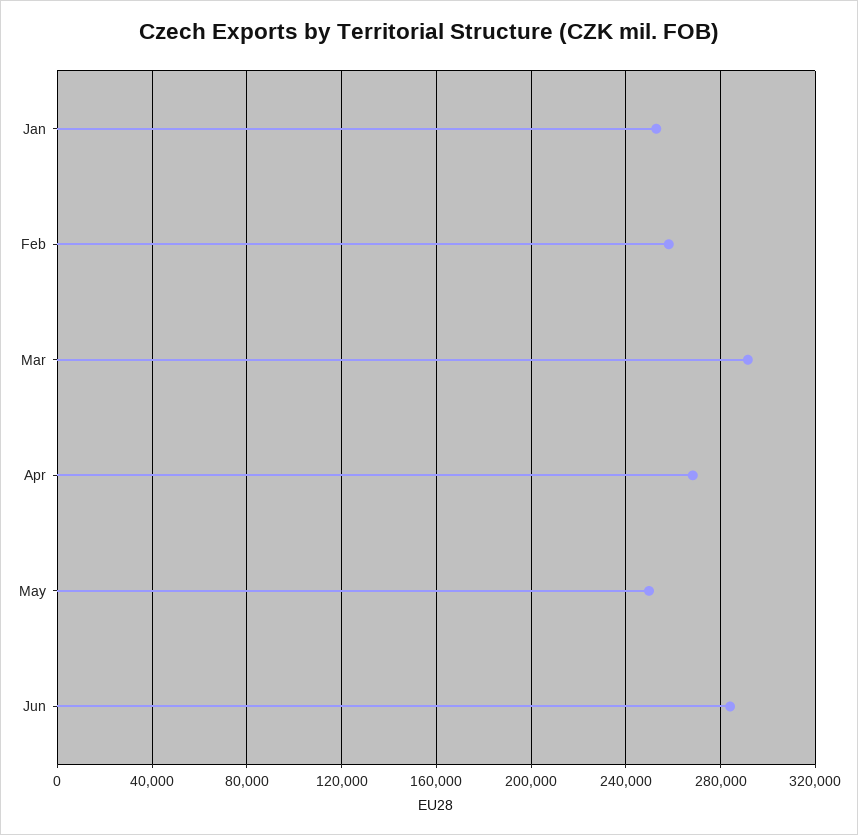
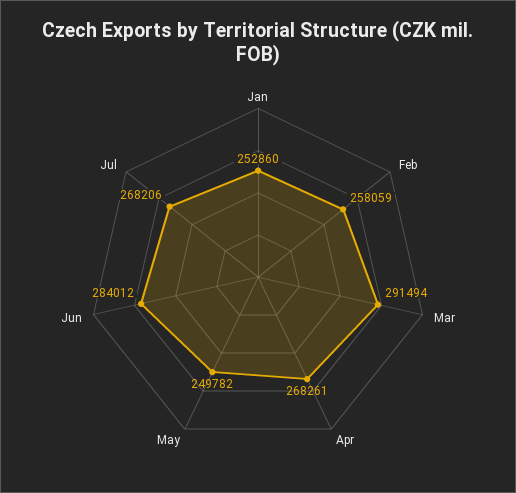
Jul: none -> 268206

